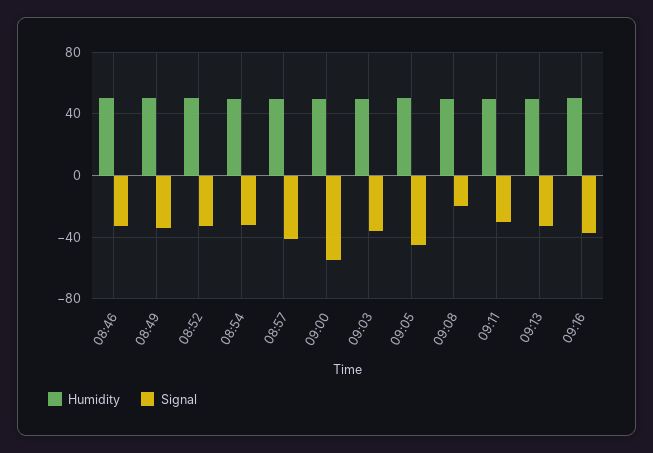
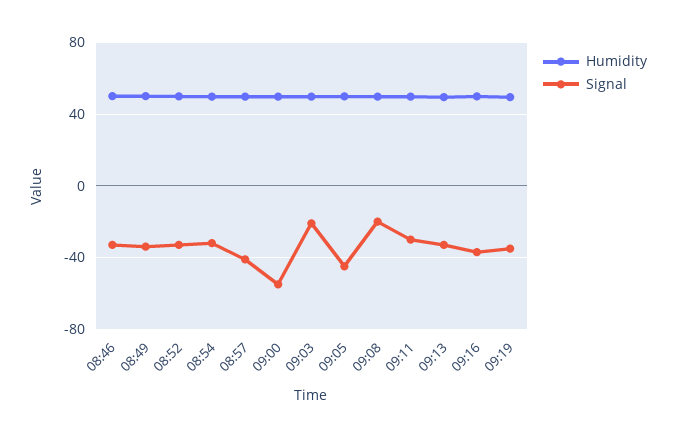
Signal, 09:03: -35 -> -20
Humidity, 09:19: none -> 50
Signal, 09:19: none -> -35

